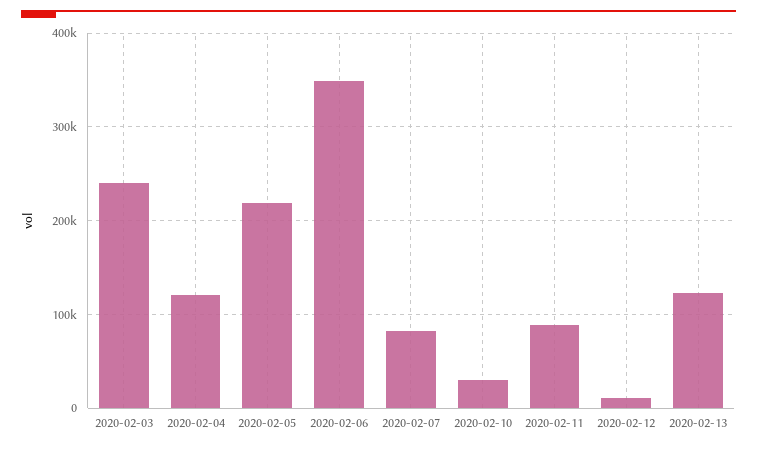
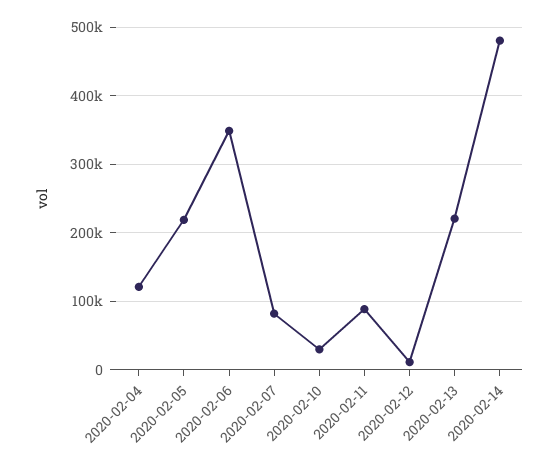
2020-02-03: 240000 -> none
2020-02-13: 120000 -> 220000
2020-02-14: none -> 480000

